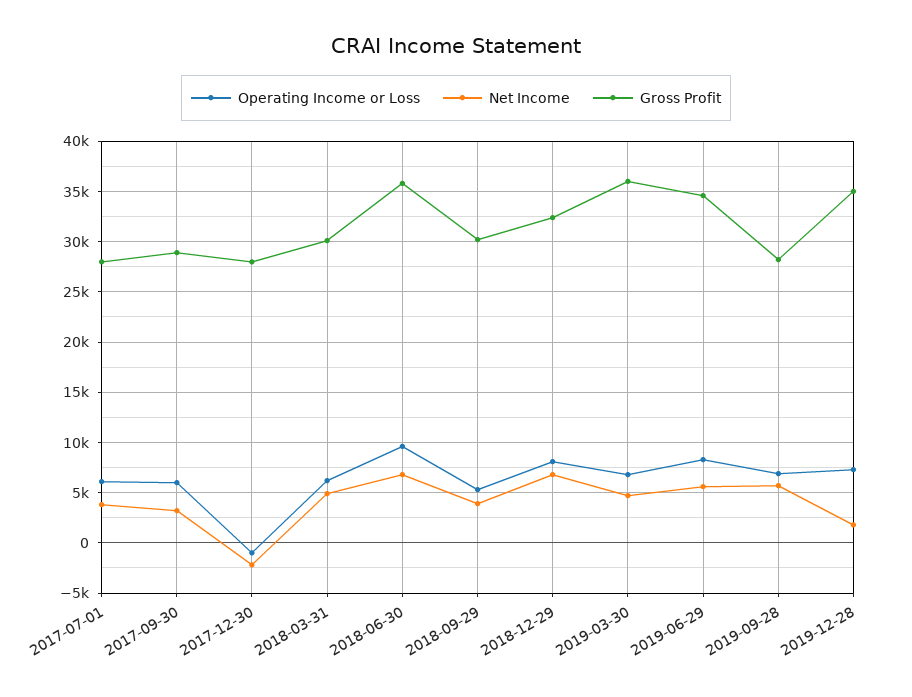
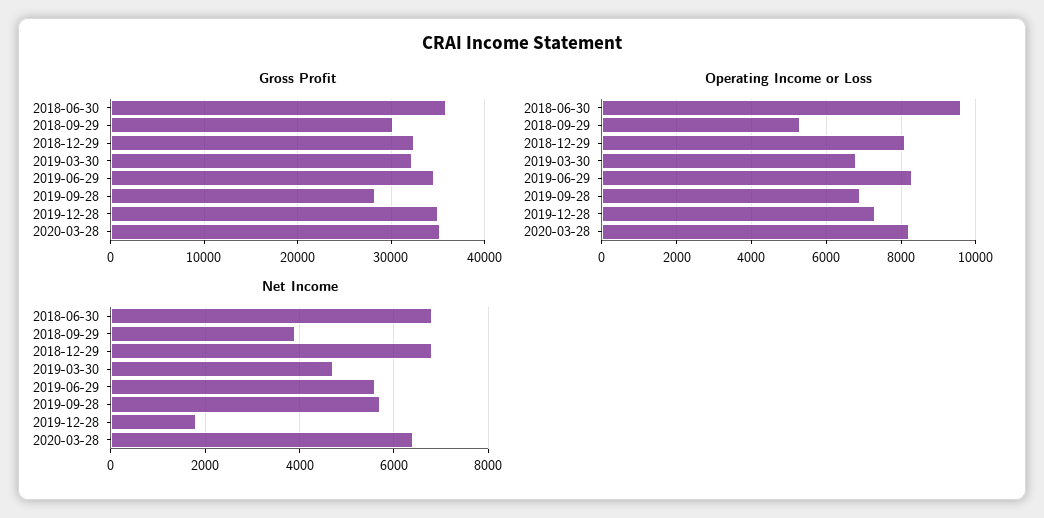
Operating Income or Loss, 2017-07-01: 6000 -> none
Net Income, 2017-07-01: 4000 -> none
Gross Profit, 2017-07-01: 28000 -> none
Operating Income or Loss, 2017-09-30: 6000 -> none
Net Income, 2017-09-30: 3000 -> none
Gross Profit, 2017-09-30: 29000 -> none
Operating Income or Loss, 2017-12-30: -1000 -> none
Net Income, 2017-12-30: -2000 -> none
Gross Profit, 2017-12-30: 28000 -> none
Operating Income or Loss, 2018-03-31: 6000 -> none
Net Income, 2018-03-31: 5000 -> none
Gross Profit, 2018-03-31: 30000 -> none
Gross Profit, 2019-03-30: 36000 -> 32000
Gross Profit, 2020-03-28: none -> 35000
Operating Income or Loss, 2020-03-28: none -> 8200
Net Income, 2020-03-28: none -> 6400

